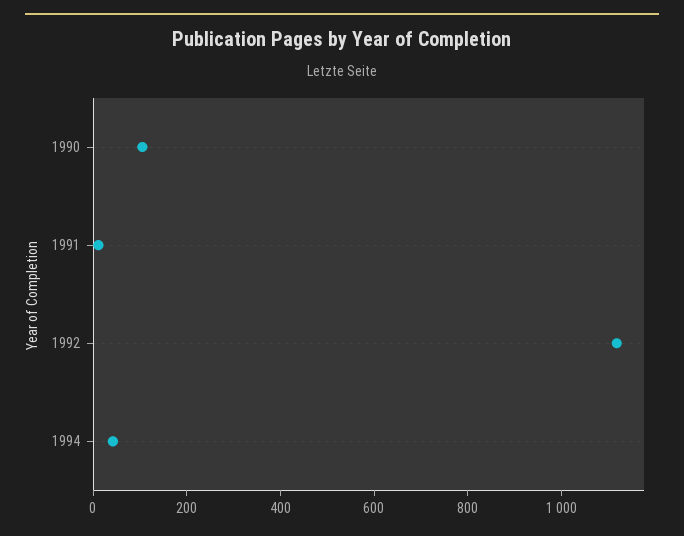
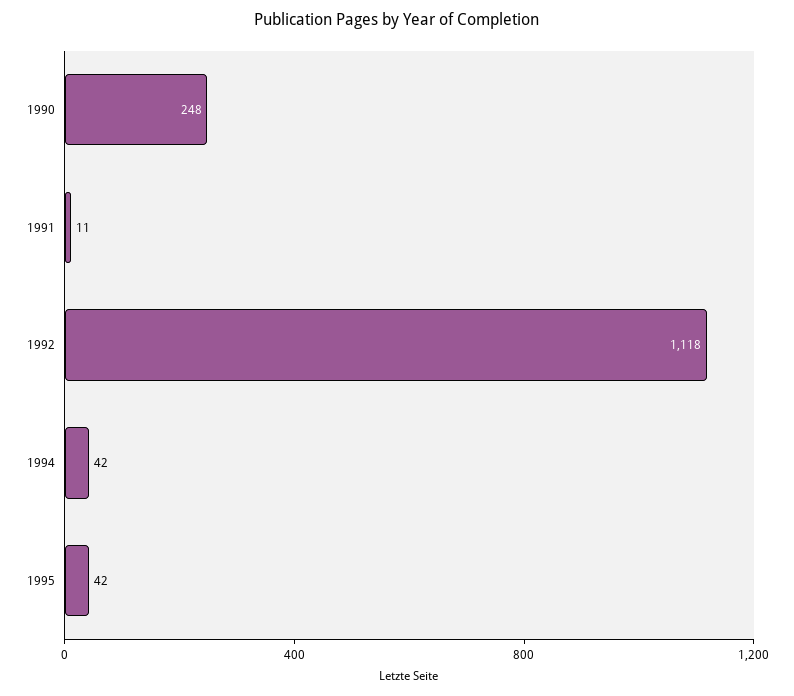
1990: 100 -> 248
1995: none -> 42

